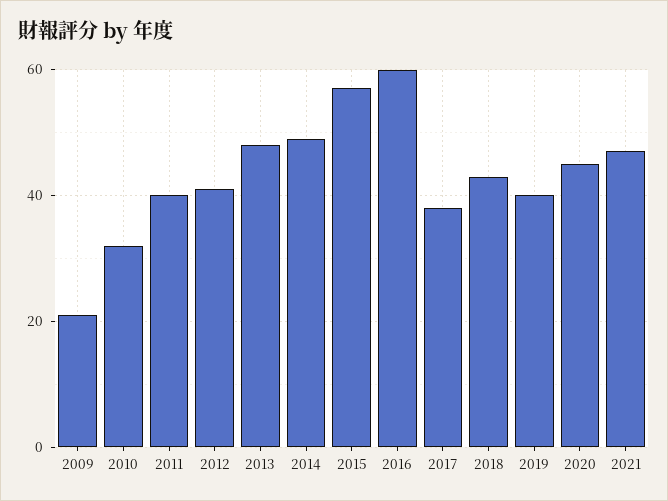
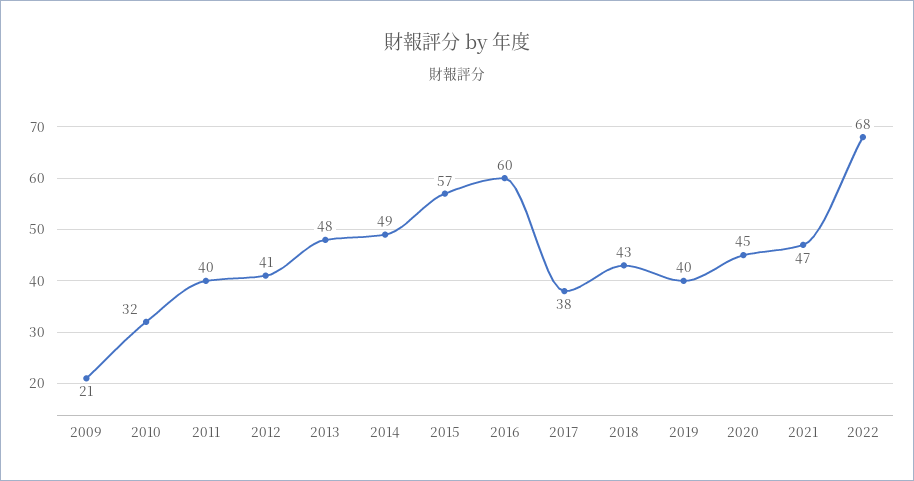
2022: none -> 68

